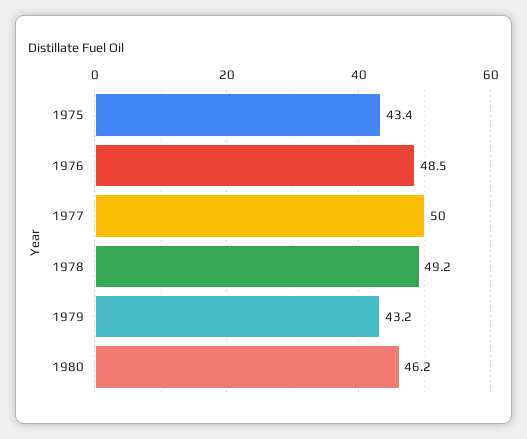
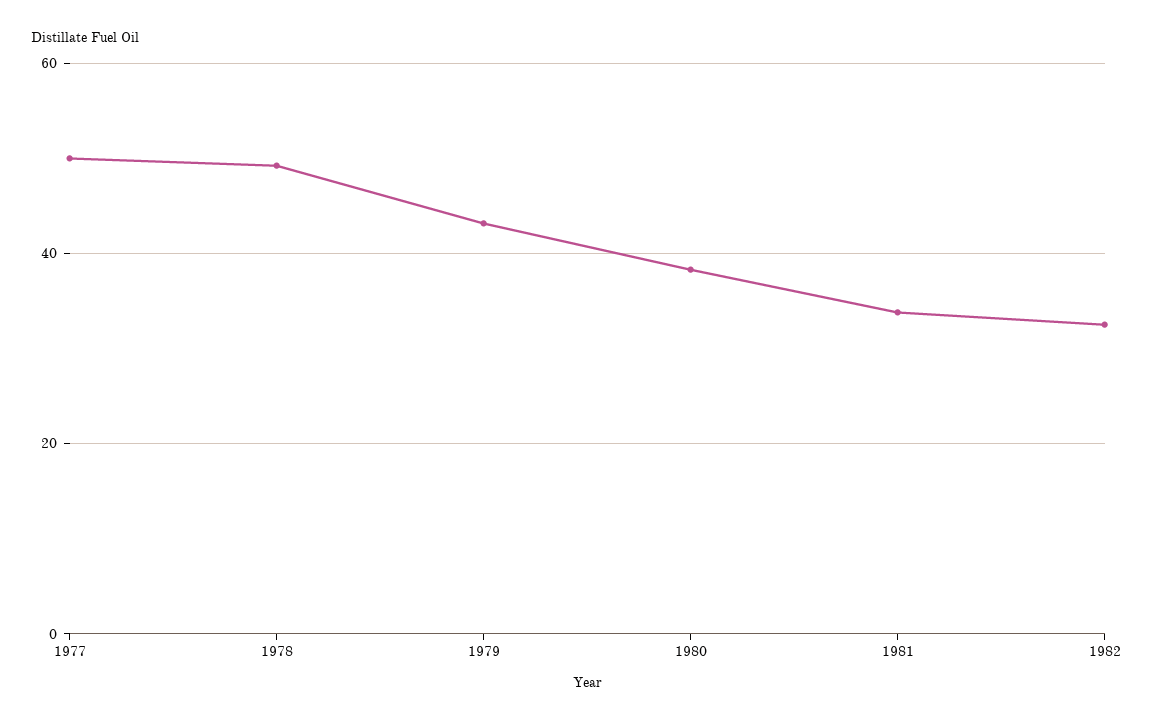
1975: 43.4 -> none
1976: 48.5 -> none
1980: 46.2 -> 38
1981: none -> 34
1982: none -> 32

